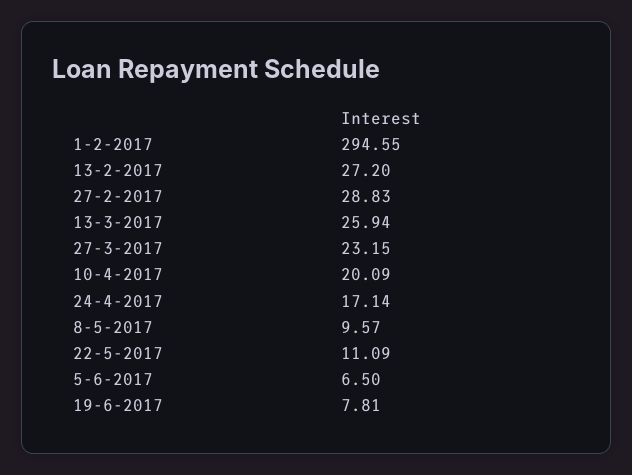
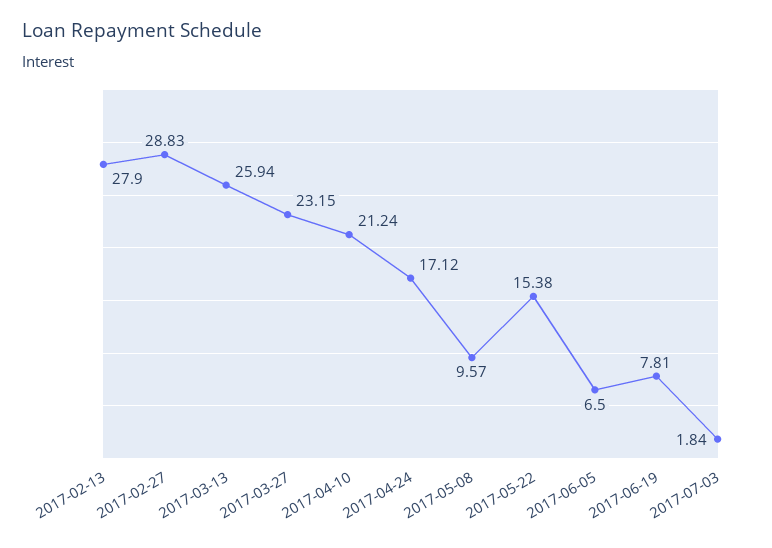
1-2-2017: 294.55 -> none
13-2-2017: 27.2 -> 27.9
10-4-2017: 20.09 -> 21.24
24-4-2017: 17.14 -> 17.12
22-5-2017: 11.09 -> 15.38
2017-07-03: none -> 1.84

